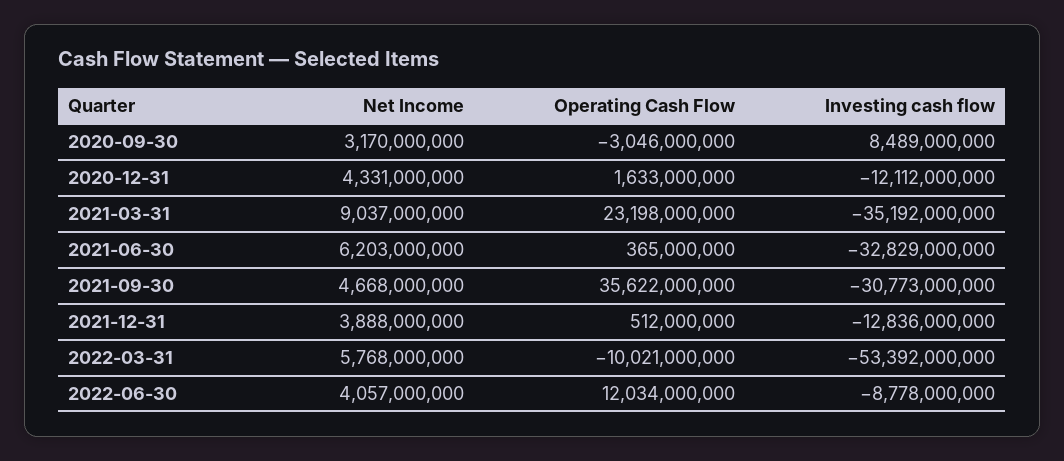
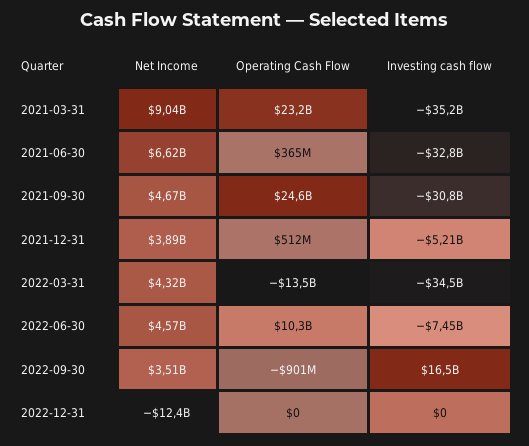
Net Income, 2020-09-30: 3170000000 -> none
Operating Cash Flow, 2020-09-30: -3046000000 -> none
Investing cash flow, 2020-09-30: 8489000000 -> none
Net Income, 2020-12-31: 4331000000 -> none
Operating Cash Flow, 2020-12-31: 1633000000 -> none
Investing cash flow, 2020-12-31: -12112000000 -> none
Net Income, 2021-06-30: 6203000000 -> 6620000000
Operating Cash Flow, 2021-09-30: 35622000000 -> 24600000000
Investing cash flow, 2021-12-31: -12836000000 -> -5210000000
Net Income, 2022-03-31: 5768000000 -> 4320000000
Operating Cash Flow, 2022-03-31: -10021000000 -> -13500000000
Investing cash flow, 2022-03-31: -53392000000 -> -34500000000
Net Income, 2022-06-30: 4057000000 -> 4570000000
Operating Cash Flow, 2022-06-30: 12034000000 -> 10300000000
Investing cash flow, 2022-06-30: -8778000000 -> -7450000000
Net Income, 2022-09-30: none -> 3510000000
Operating Cash Flow, 2022-09-30: none -> -901000000
Investing cash flow, 2022-09-30: none -> 16500000000
Net Income, 2022-12-31: none -> -12400000000
Operating Cash Flow, 2022-12-31: none -> 0
Investing cash flow, 2022-12-31: none -> 0

